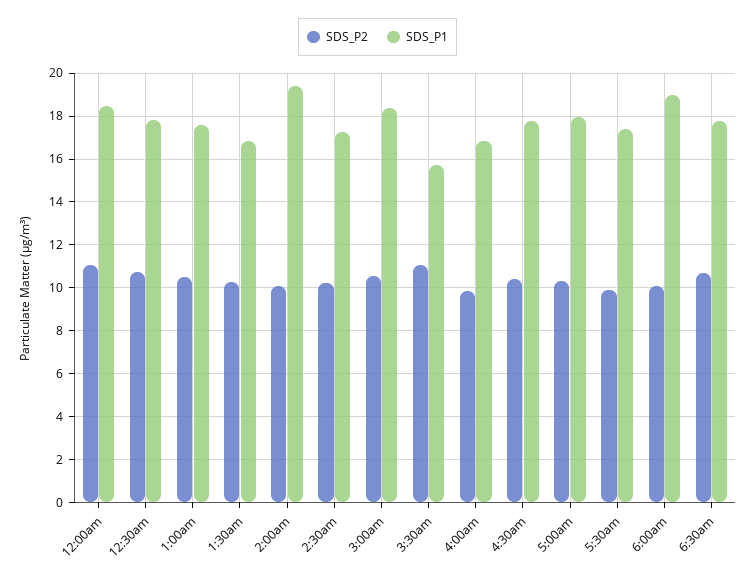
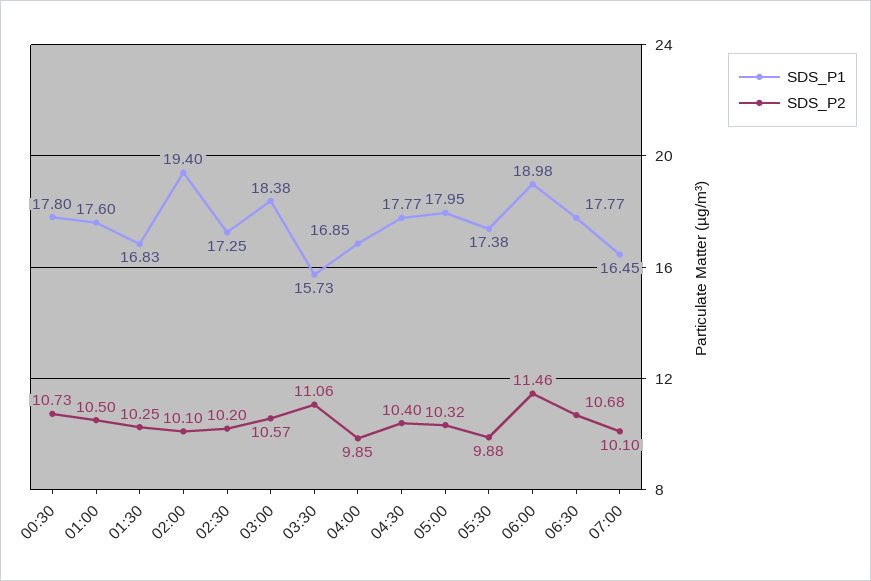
SDS_P2, 12:00am: 11 -> none
SDS_P1, 12:00am: 18.5 -> none
SDS_P2, 6:00am: 10 -> 11.46
SDS_P1, 07:00: none -> 16.45
SDS_P2, 07:00: none -> 10.1

